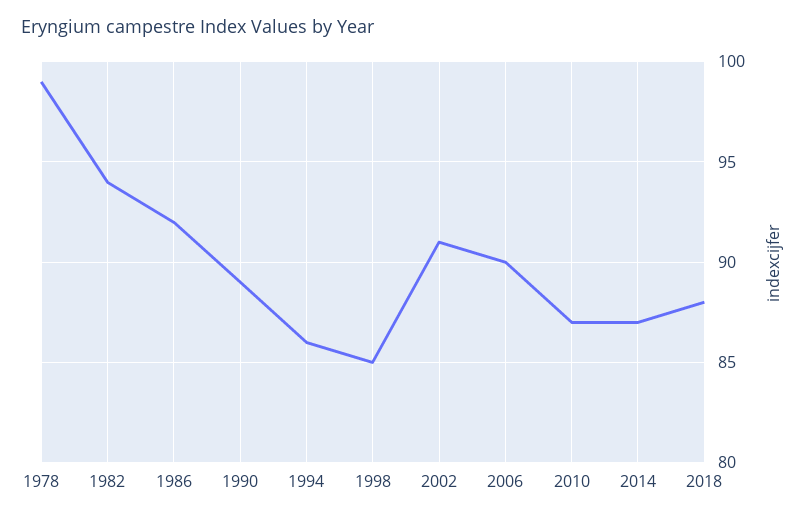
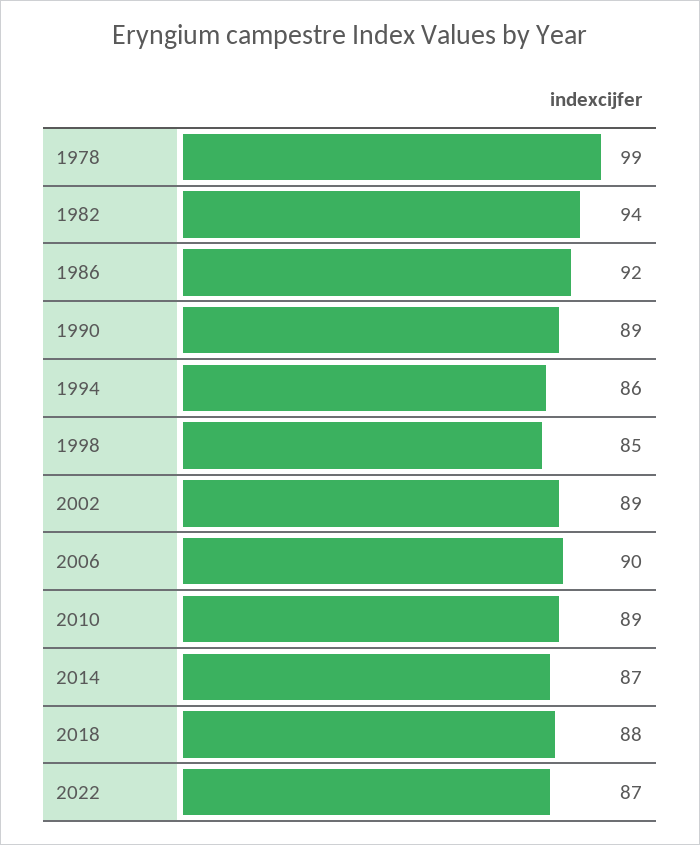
2002: 91 -> 89
2010: 87 -> 89
2022: none -> 87

